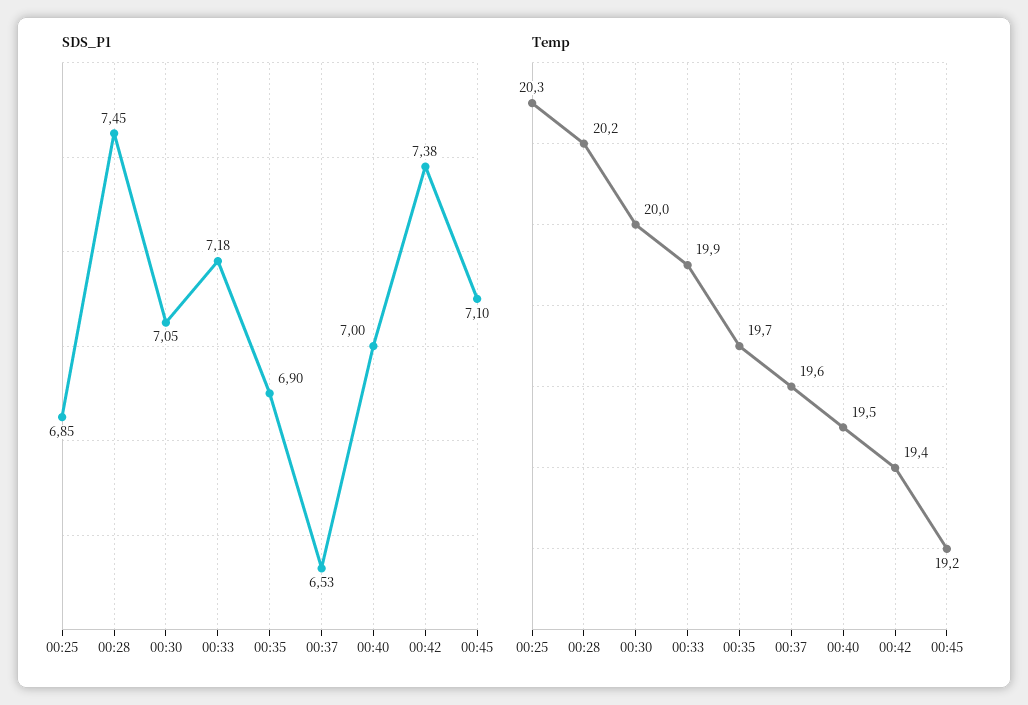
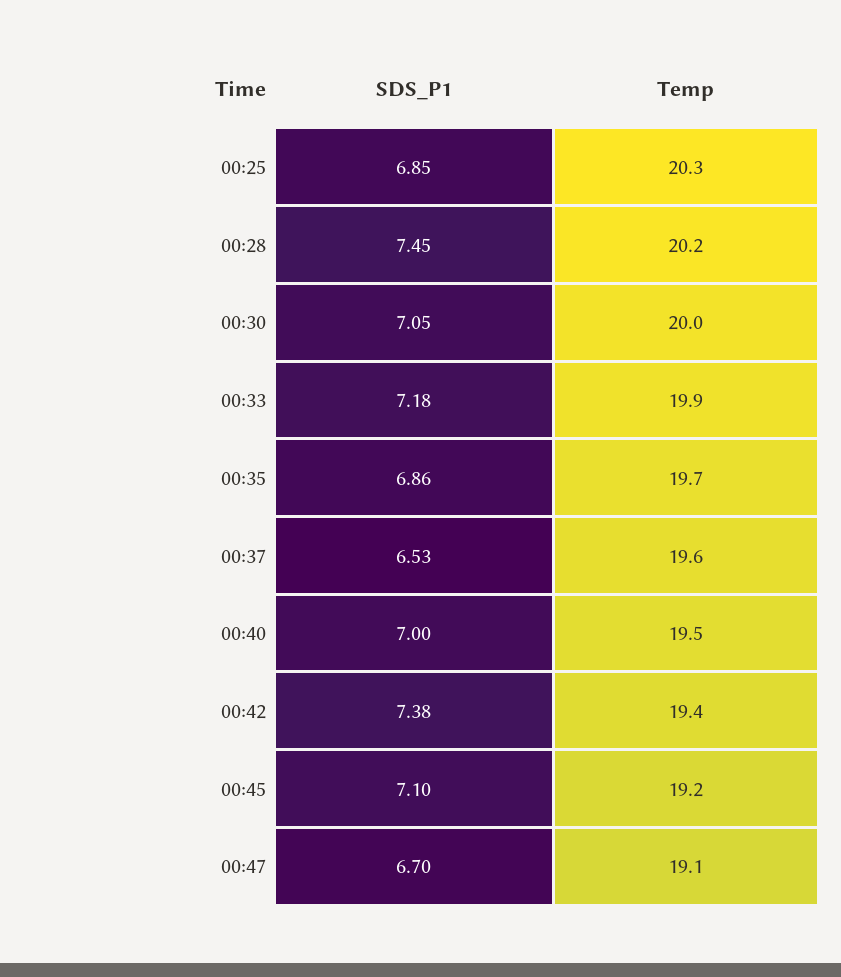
SDS_P1, 00:35: 6.9 -> 6.86
SDS_P1, 00:47: none -> 6.7
Temp, 00:47: none -> 19.1

